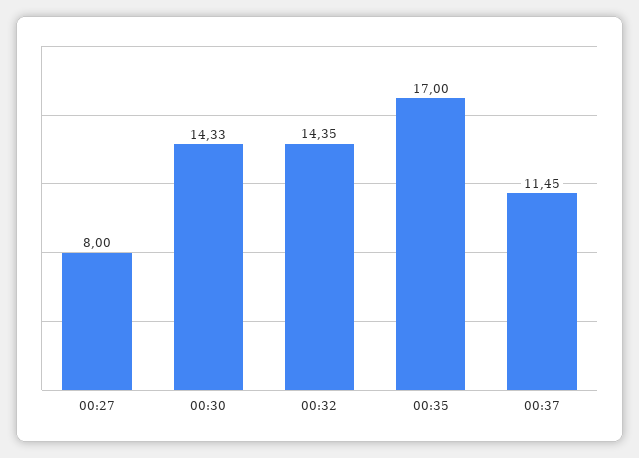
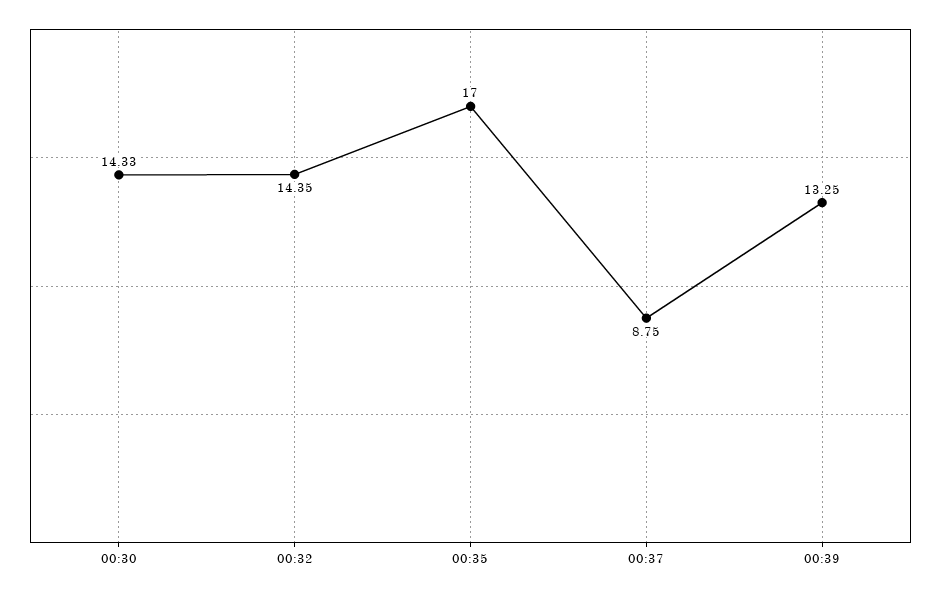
00:27: 8 -> none
00:37: 11.45 -> 8.75
00:39: none -> 13.25

